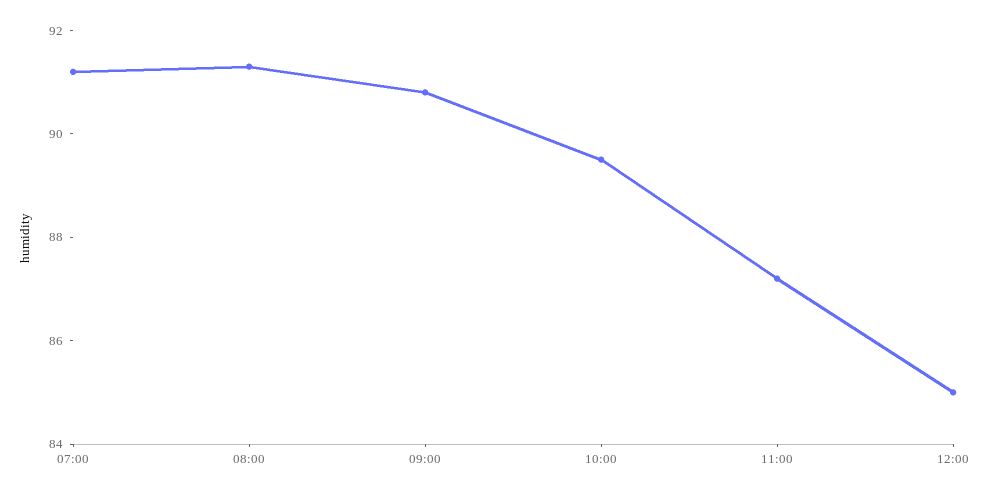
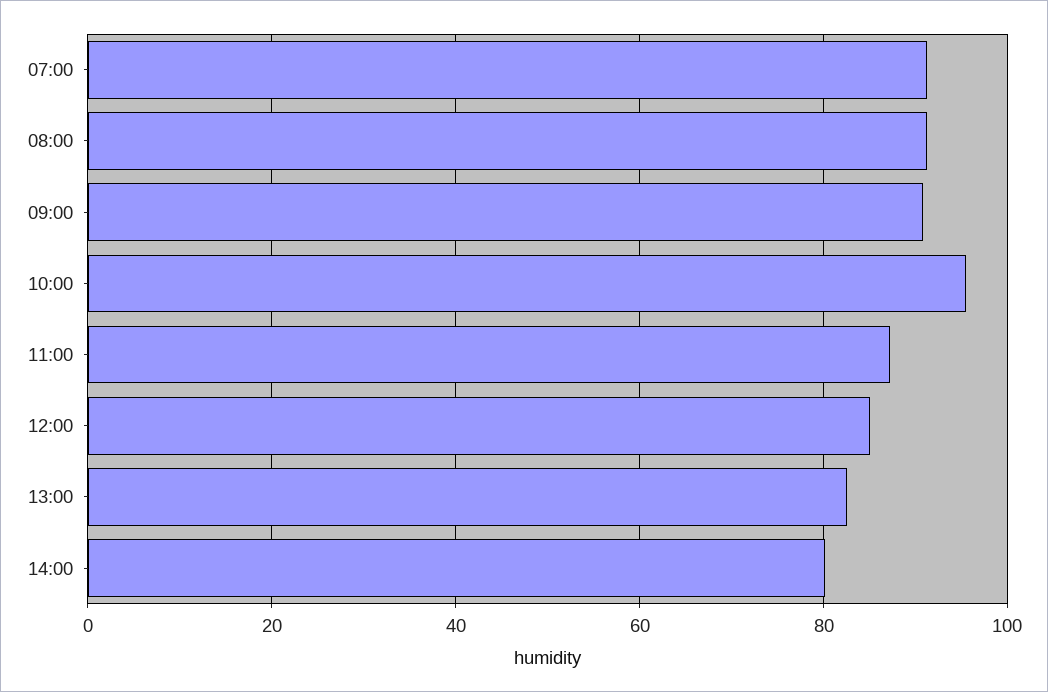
10:00: 89.5 -> 96
13:00: none -> 82
14:00: none -> 80

